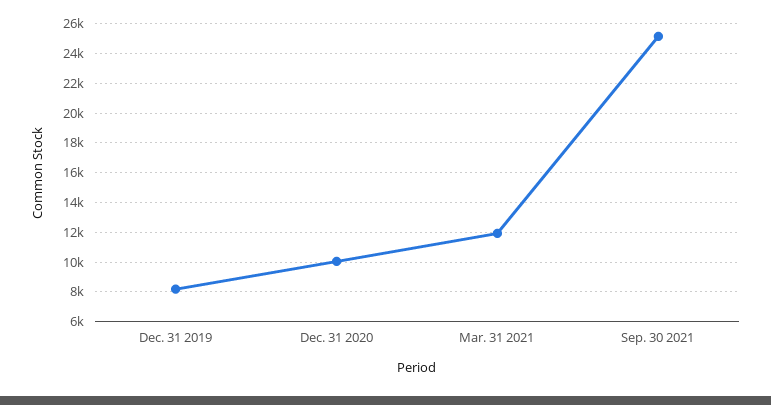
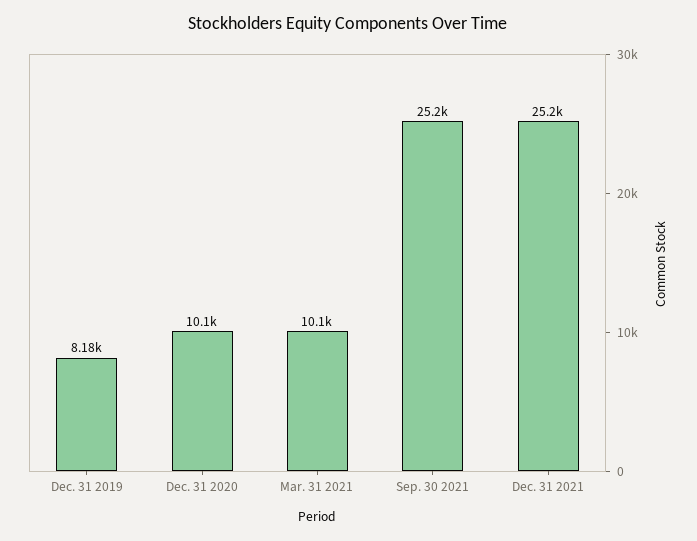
Mar. 31 2021: 12000 -> 10100
Dec. 31 2021: none -> 25200

